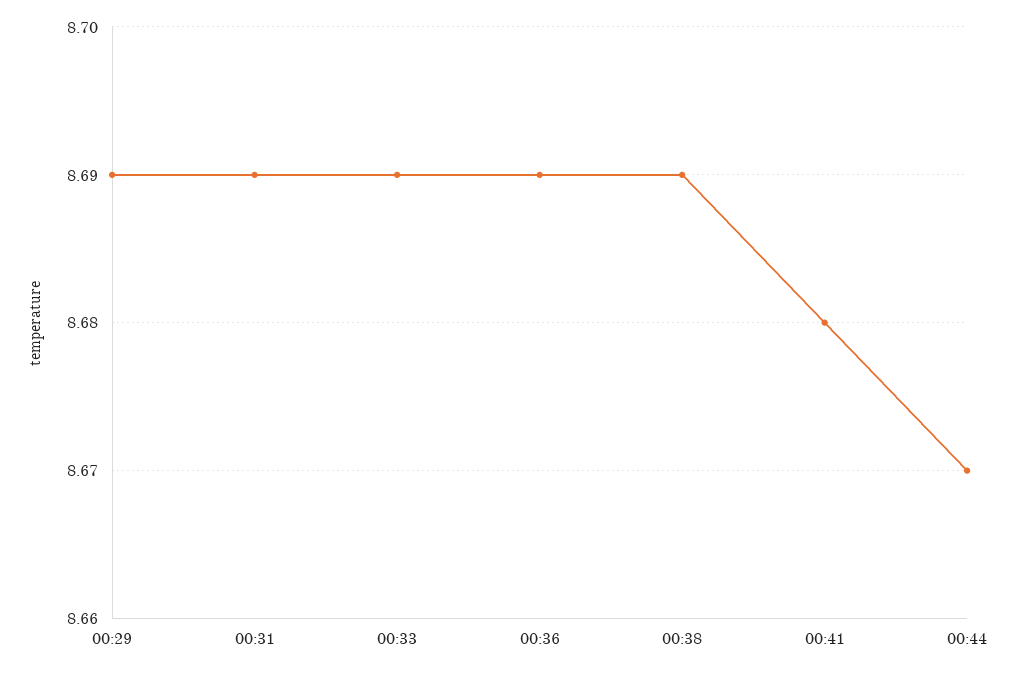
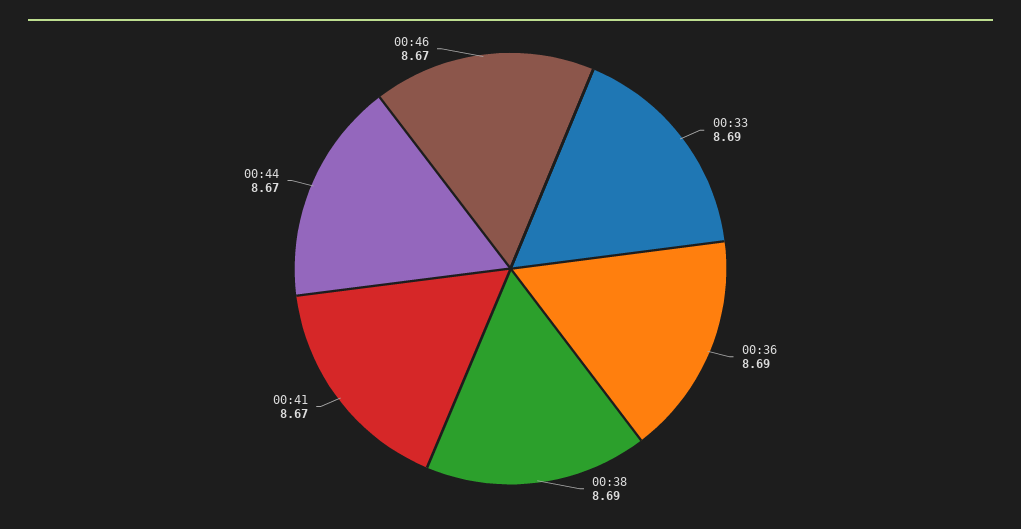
00:29: 8.69 -> none
00:31: 8.69 -> none
00:41: 8.68 -> 8.67
00:46: none -> 8.67

